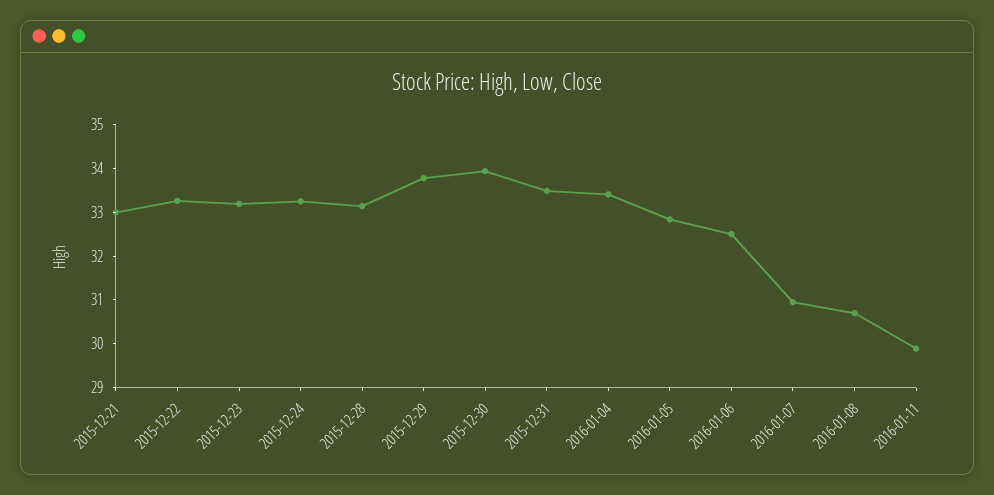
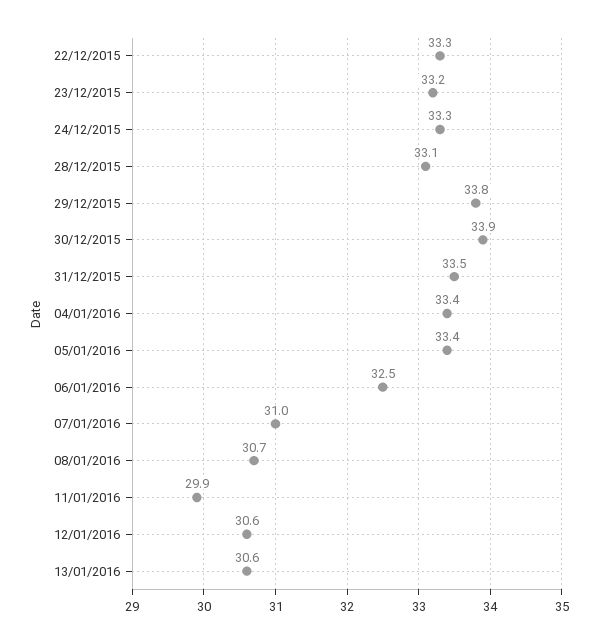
2015-12-21: 33 -> none
2016-01-05: 32.8 -> 33.4
12/01/2016: none -> 30.6
13/01/2016: none -> 30.6

